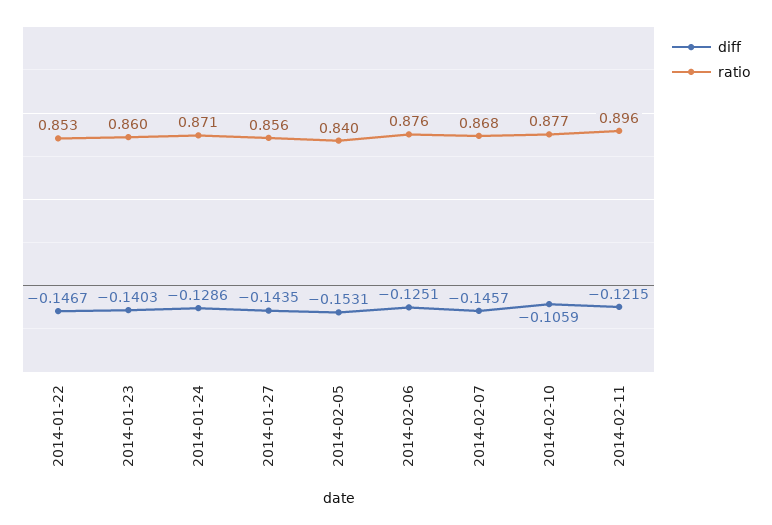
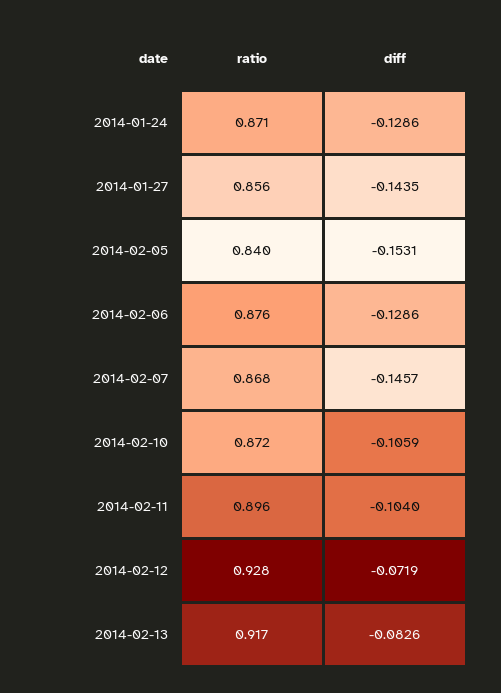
diff, 2014-01-22: -0.1467 -> none
ratio, 2014-01-22: 0.853 -> none
diff, 2014-01-23: -0.1403 -> none
ratio, 2014-01-23: 0.86 -> none
diff, 2014-02-06: -0.1251 -> -0.1286
ratio, 2014-02-10: 0.877 -> 0.872
diff, 2014-02-11: -0.1215 -> -0.104
ratio, 2014-02-12: none -> 0.928
diff, 2014-02-12: none -> -0.0719
ratio, 2014-02-13: none -> 0.917
diff, 2014-02-13: none -> -0.0826

